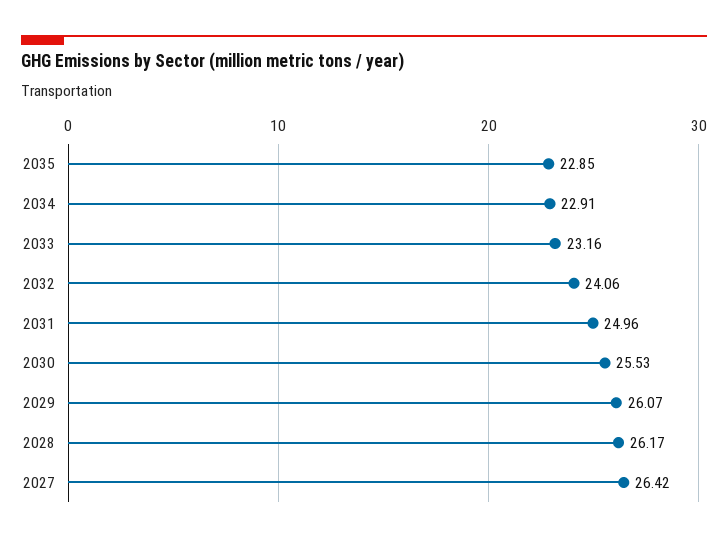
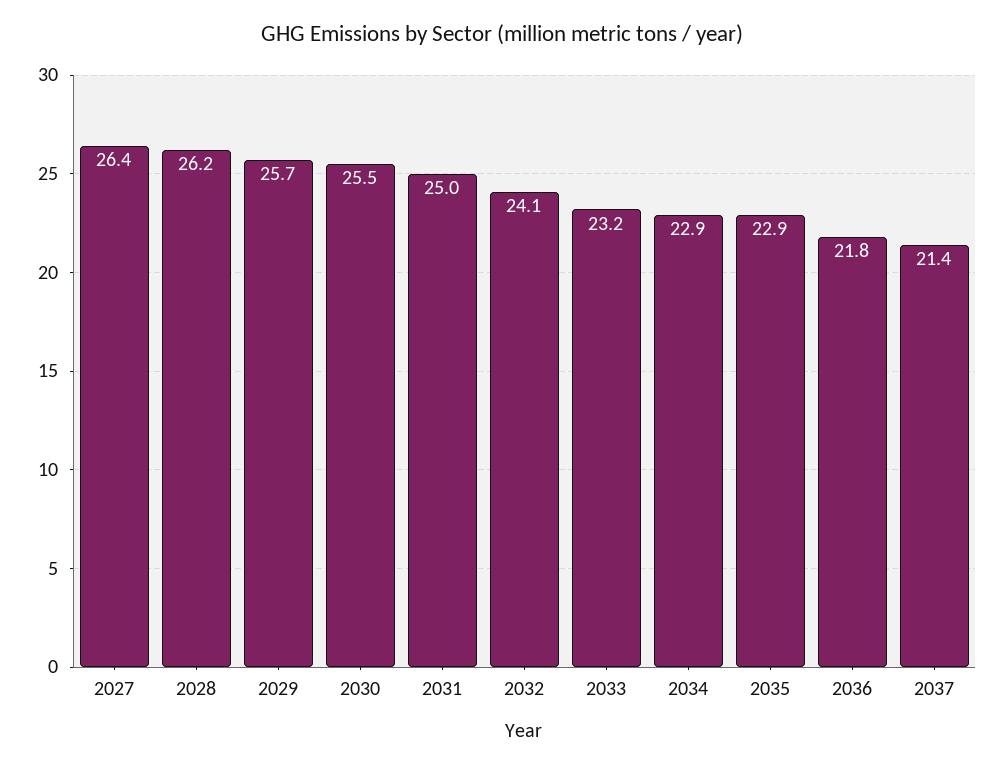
2029: 26.07 -> 25.7
2036: none -> 21.8
2037: none -> 21.4

